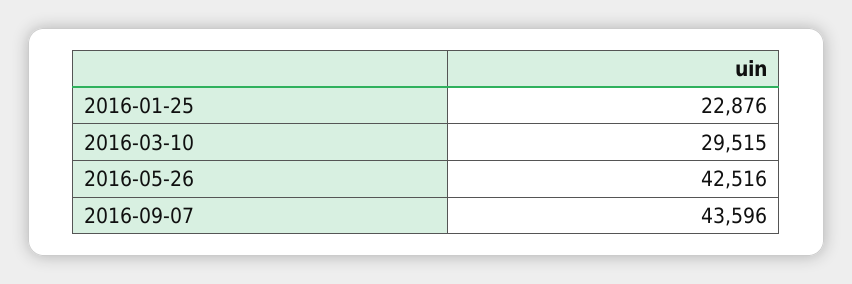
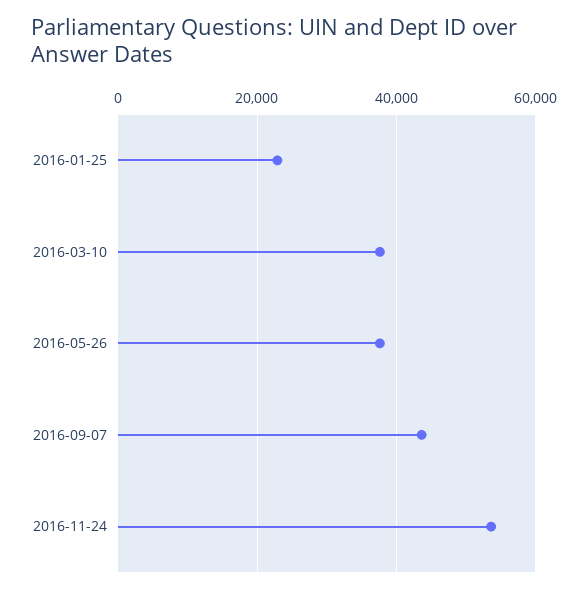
2016-03-10: 29515 -> 38000
2016-05-26: 42516 -> 38000
2016-11-24: none -> 54000

